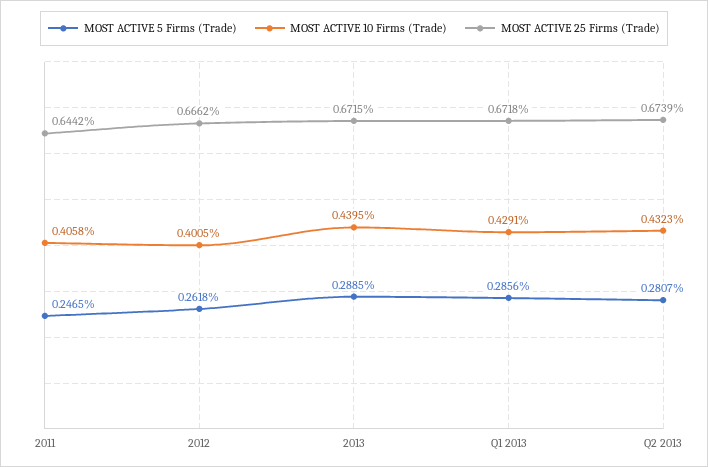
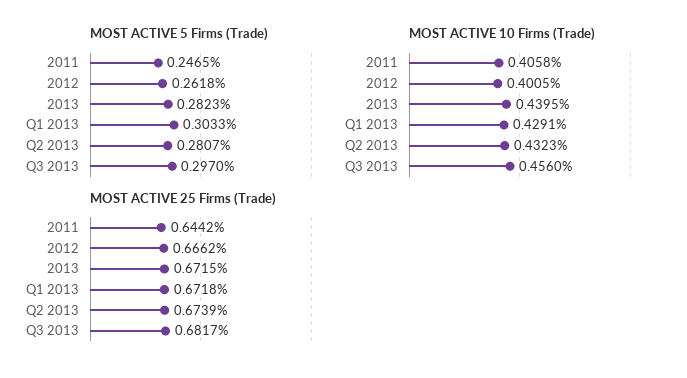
MOST ACTIVE 5 Firms (Trade), 2013: 0.2885 -> 0.2823
MOST ACTIVE 5 Firms (Trade), Q1 2013: 0.2856 -> 0.3033
MOST ACTIVE 5 Firms (Trade), Q3 2013: none -> 0.297
MOST ACTIVE 10 Firms (Trade), Q3 2013: none -> 0.456
MOST ACTIVE 25 Firms (Trade), Q3 2013: none -> 0.6817

